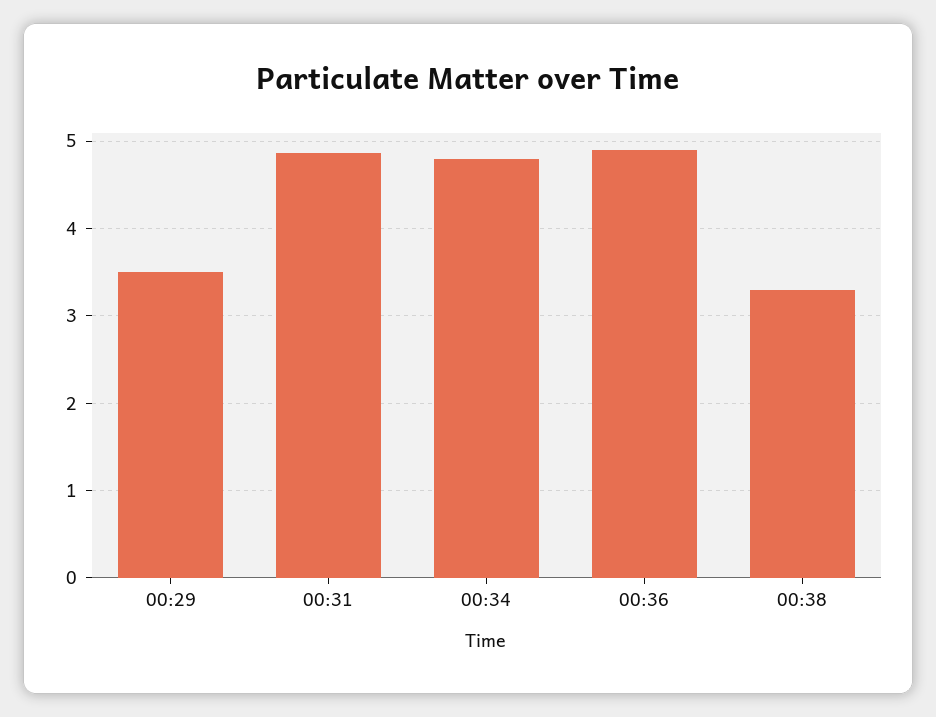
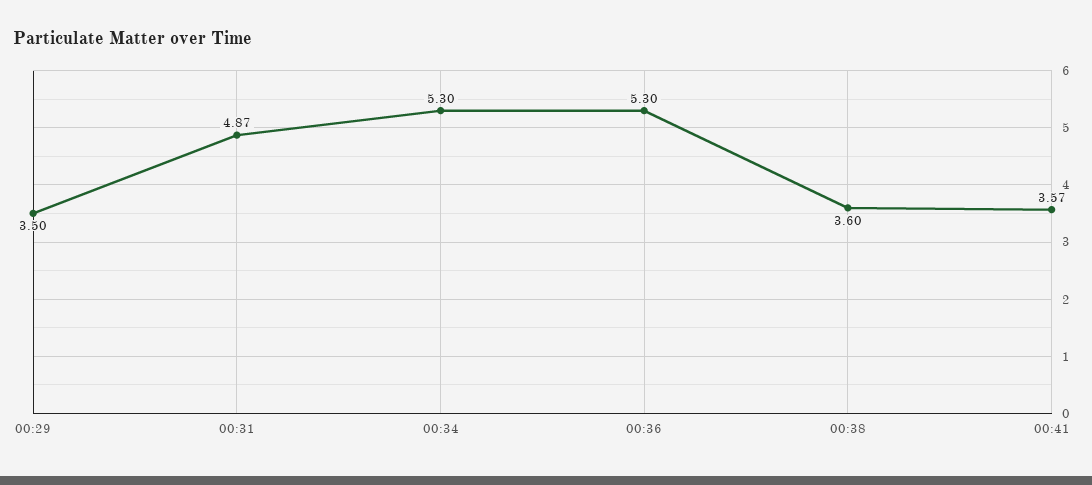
00:34: 4.8 -> 5.3
00:36: 4.9 -> 5.3
00:38: 3.3 -> 3.6
00:41: none -> 3.57

